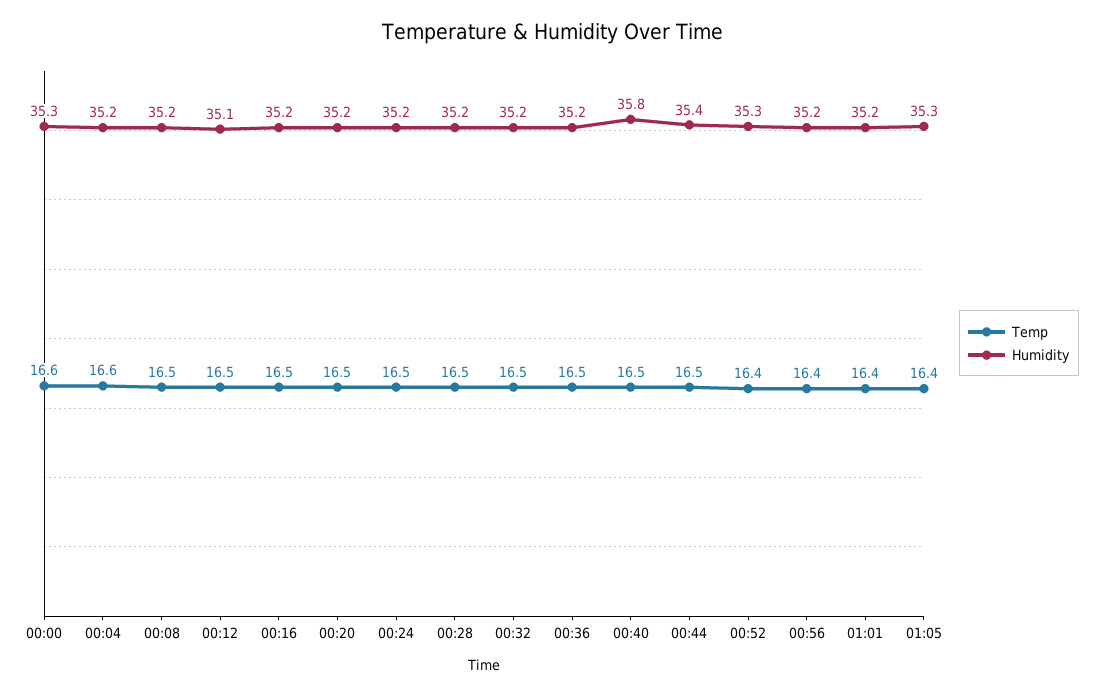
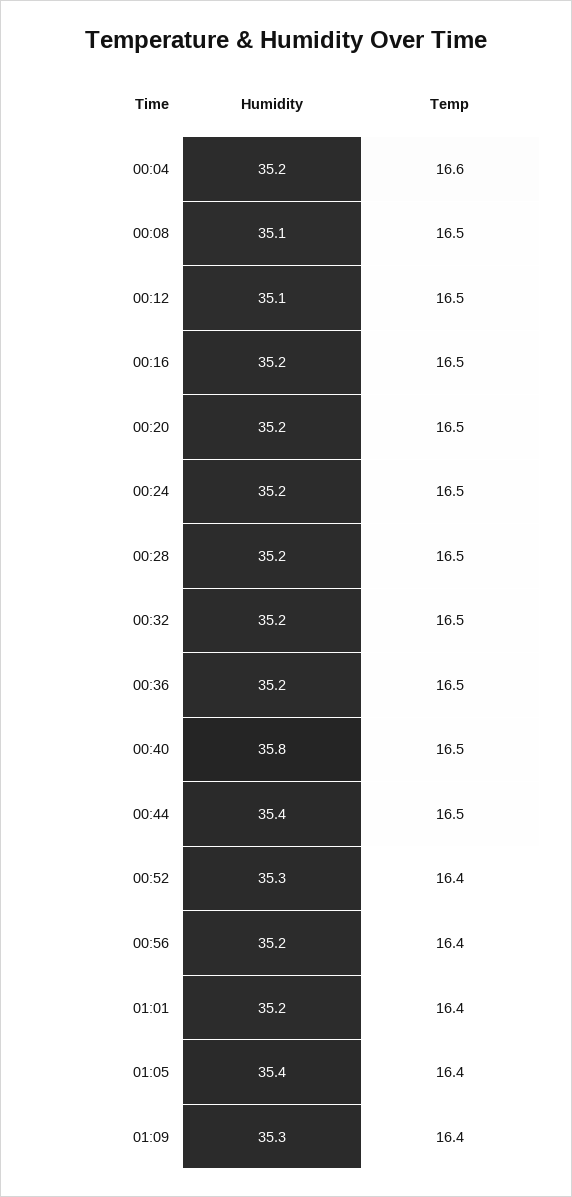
Temp, 00:00: 16.6 -> none
Humidity, 00:00: 35.3 -> none
Humidity, 00:08: 35.2 -> 35.1
Humidity, 01:05: 35.3 -> 35.4
Humidity, 01:09: none -> 35.3
Temp, 01:09: none -> 16.4

